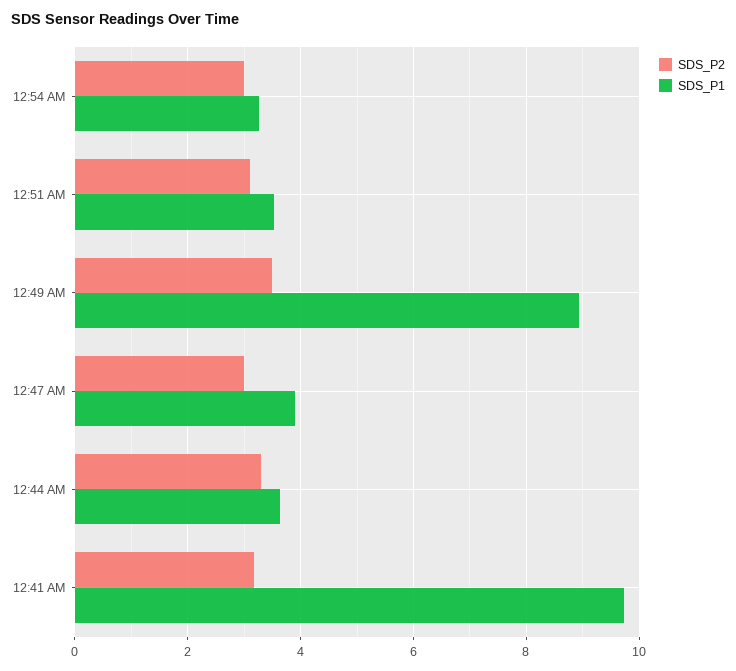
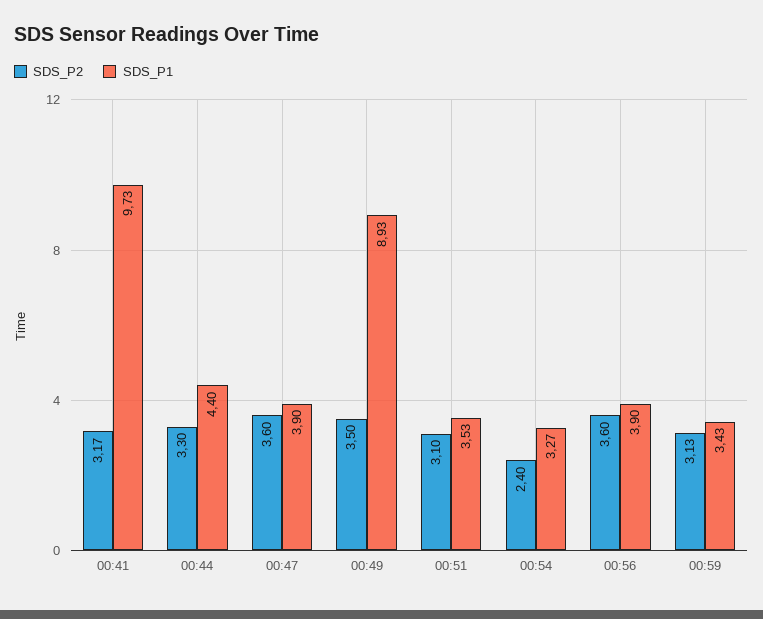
SDS_P2, 12:54 AM: 3 -> 2.4
SDS_P2, 12:47 AM: 3 -> 3.6
SDS_P1, 12:44 AM: 3.6 -> 4.4
SDS_P2, 00:56: none -> 3.6
SDS_P1, 00:56: none -> 3.9
SDS_P2, 00:59: none -> 3.13
SDS_P1, 00:59: none -> 3.43

